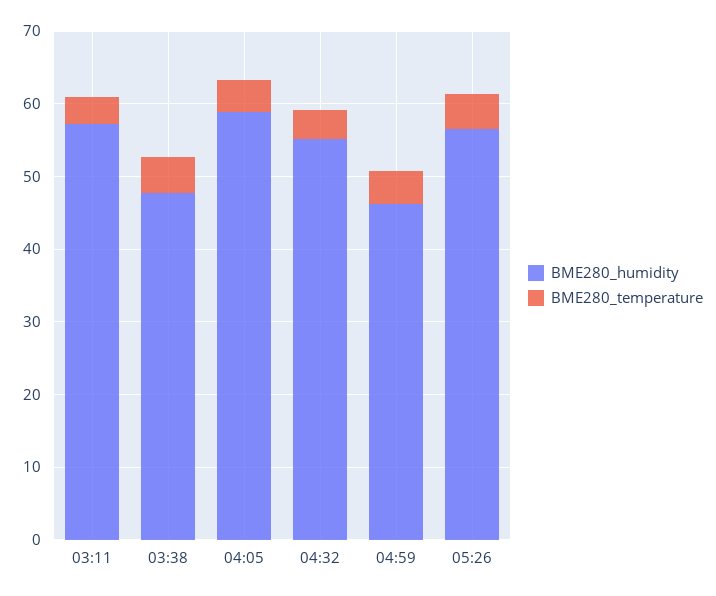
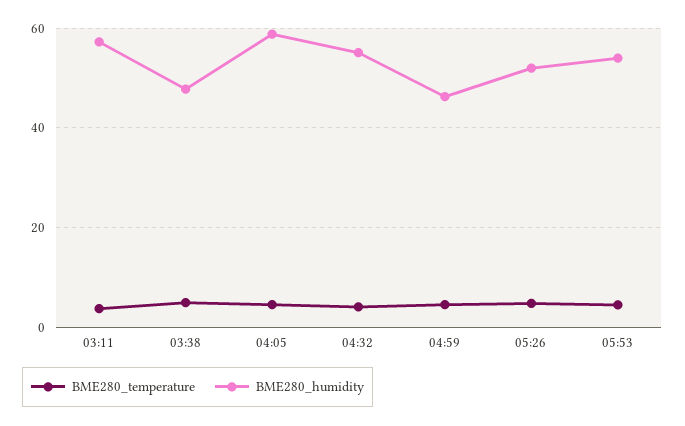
BME280_humidity, 05:26: 56 -> 52
BME280_temperature, 05:53: none -> 4
BME280_humidity, 05:53: none -> 54

